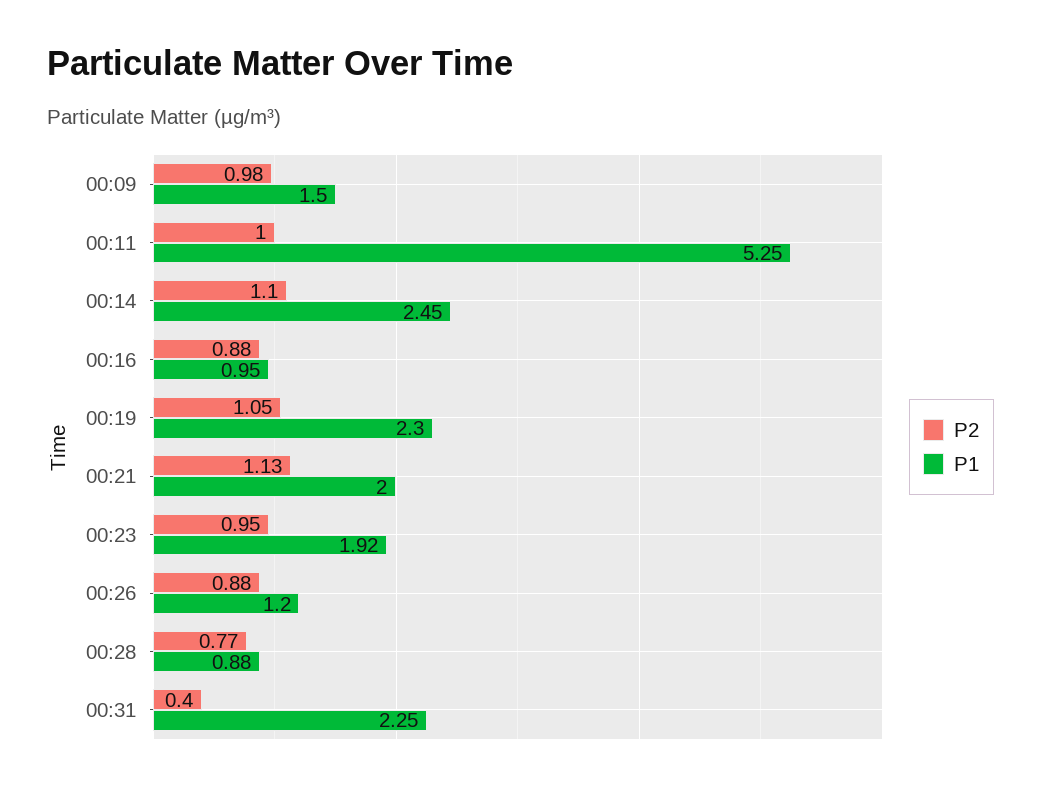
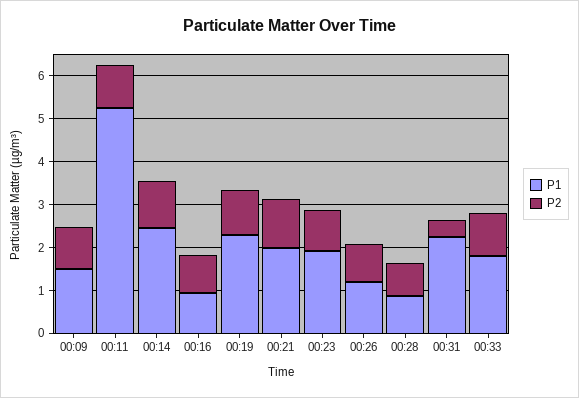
P1, 00:33: none -> 1.8
P2, 00:33: none -> 1

